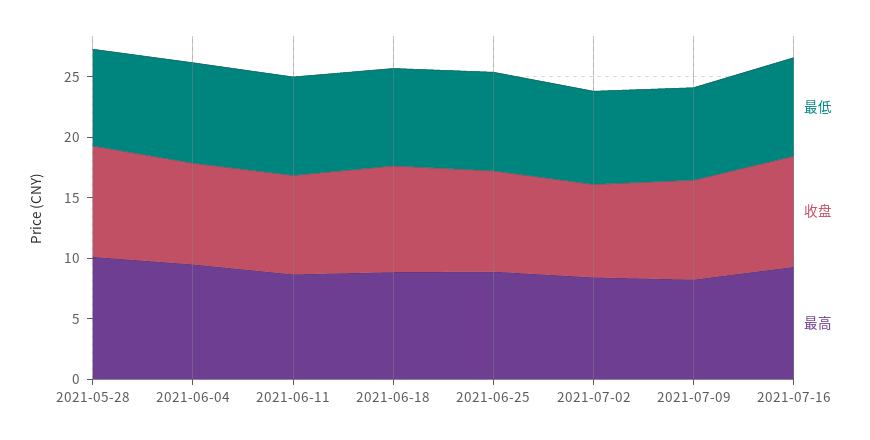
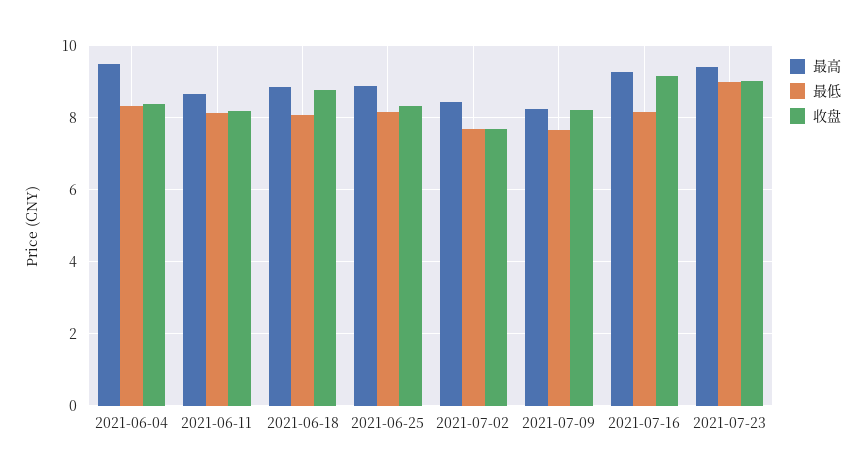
最低, 2021-05-28: 8 -> none
收盘, 2021-05-28: 9 -> none
最高, 2021-05-28: 10 -> none
最高, 2021-07-23: none -> 9.4
最低, 2021-07-23: none -> 9
收盘, 2021-07-23: none -> 9

